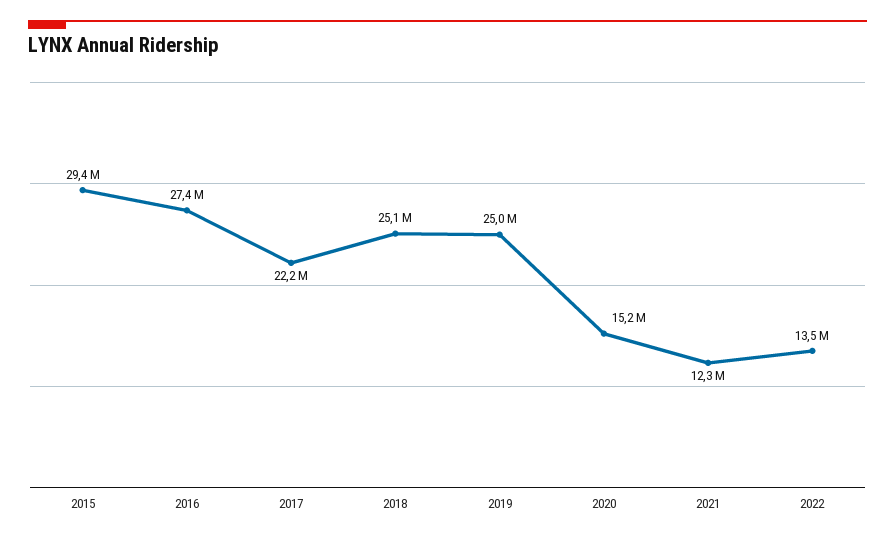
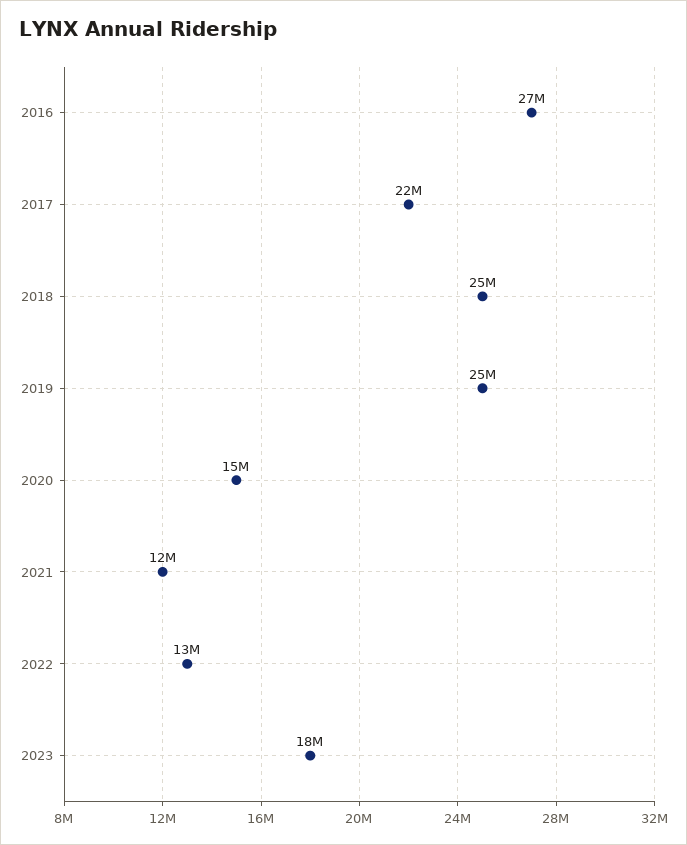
2015: 29400000 -> none
2023: none -> 18000000

